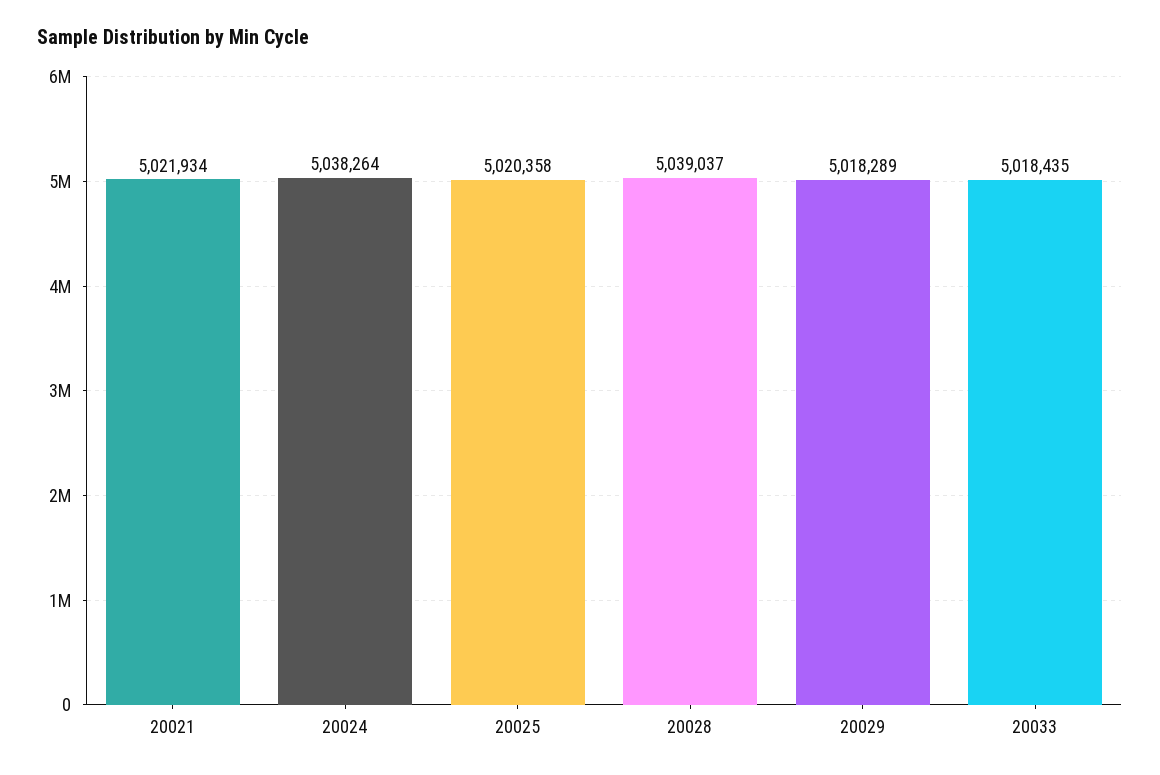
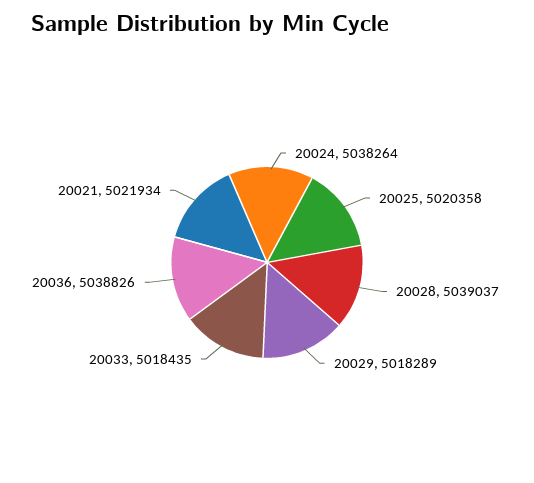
20036: none -> 5038826

